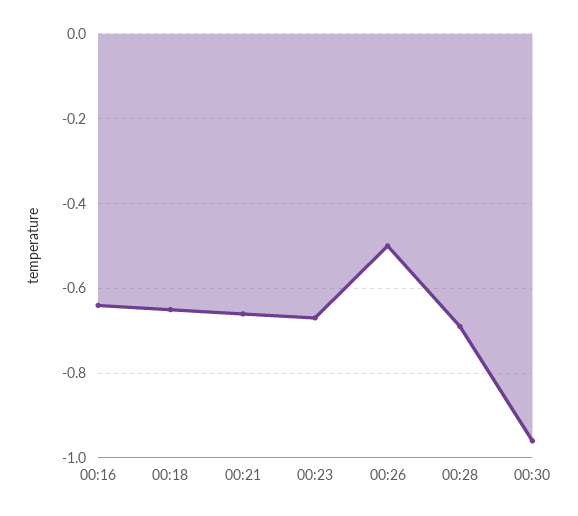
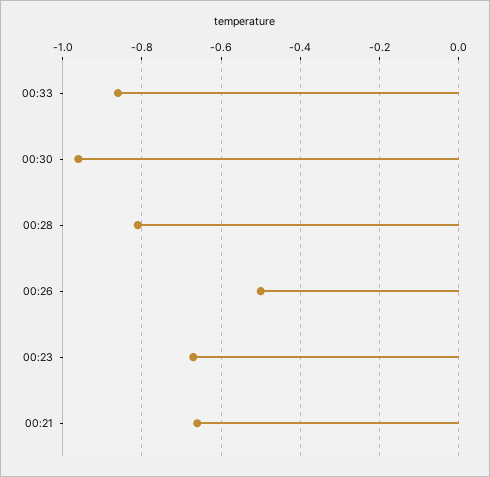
00:16: -0.65 -> none
00:18: -0.65 -> none
00:28: -0.7 -> -0.8
00:33: none -> -0.85

